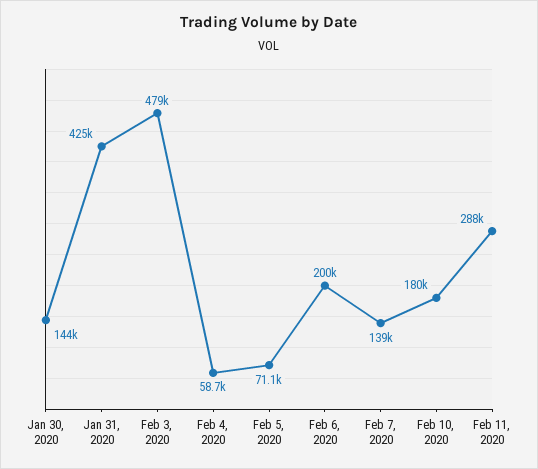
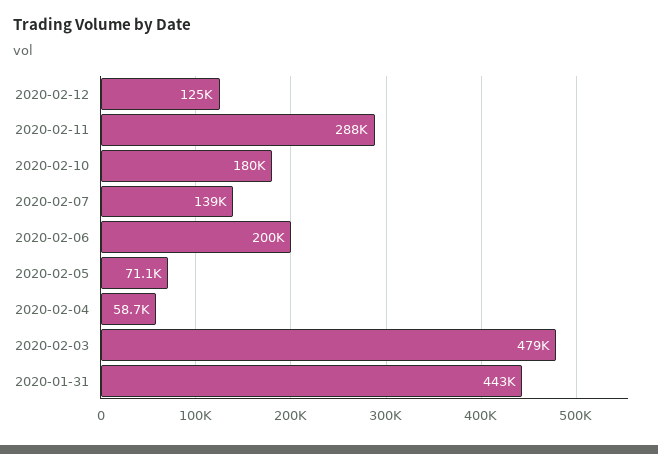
Jan 30, 2020: 144000 -> none
Jan 31, 2020: 425000 -> 443000
2020-02-12: none -> 125000

